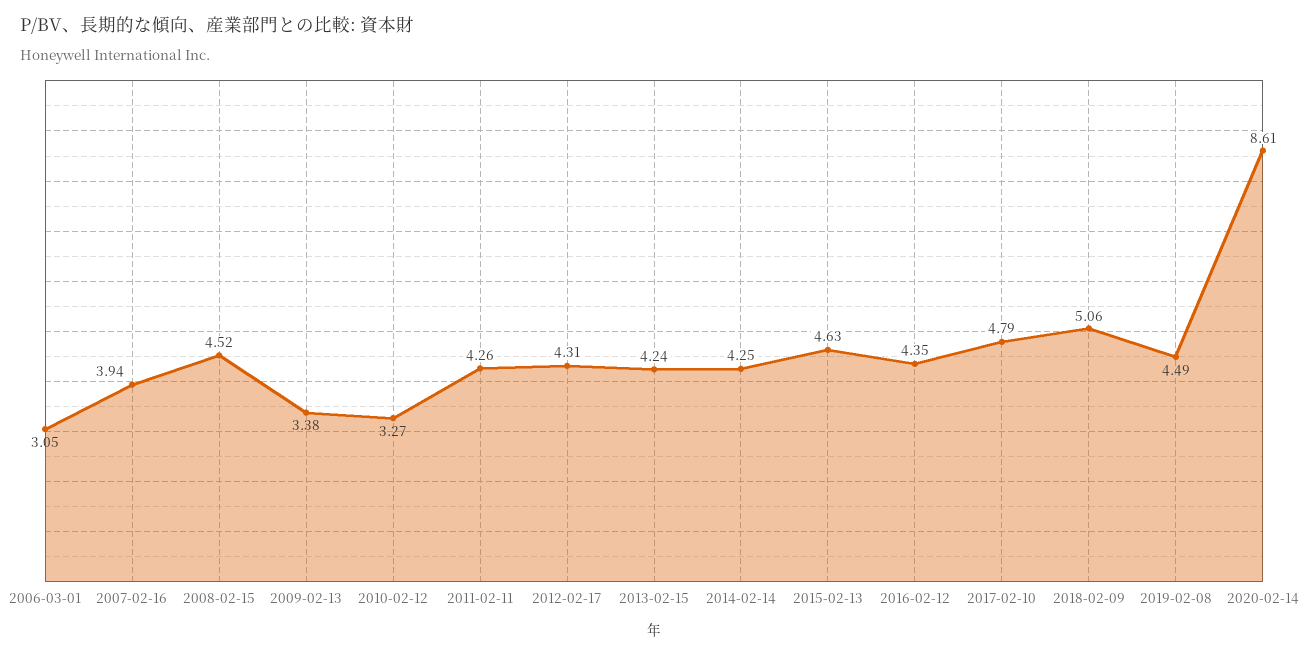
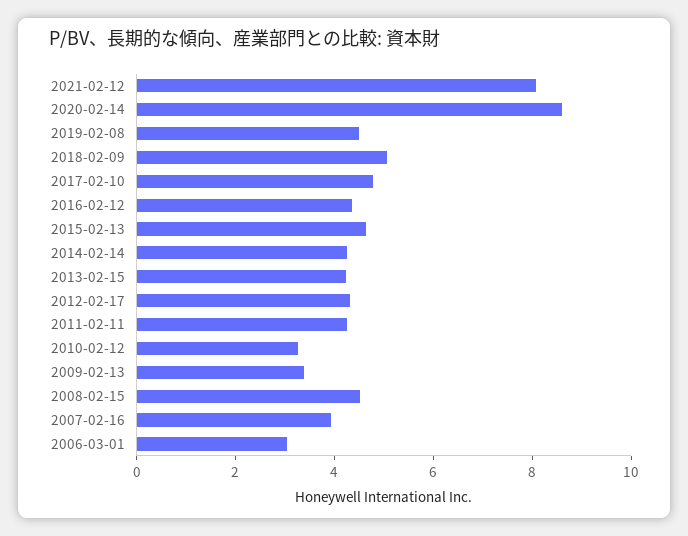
2021-02-12: none -> 8

